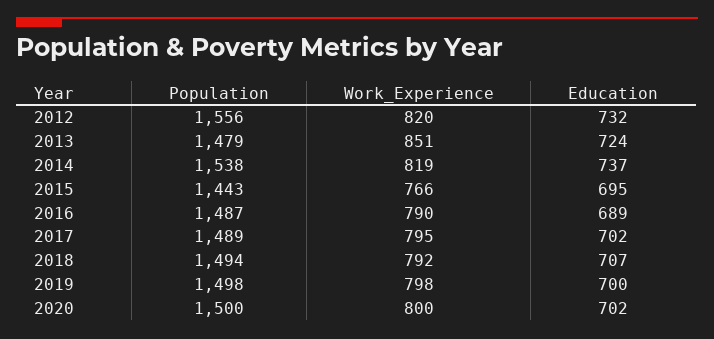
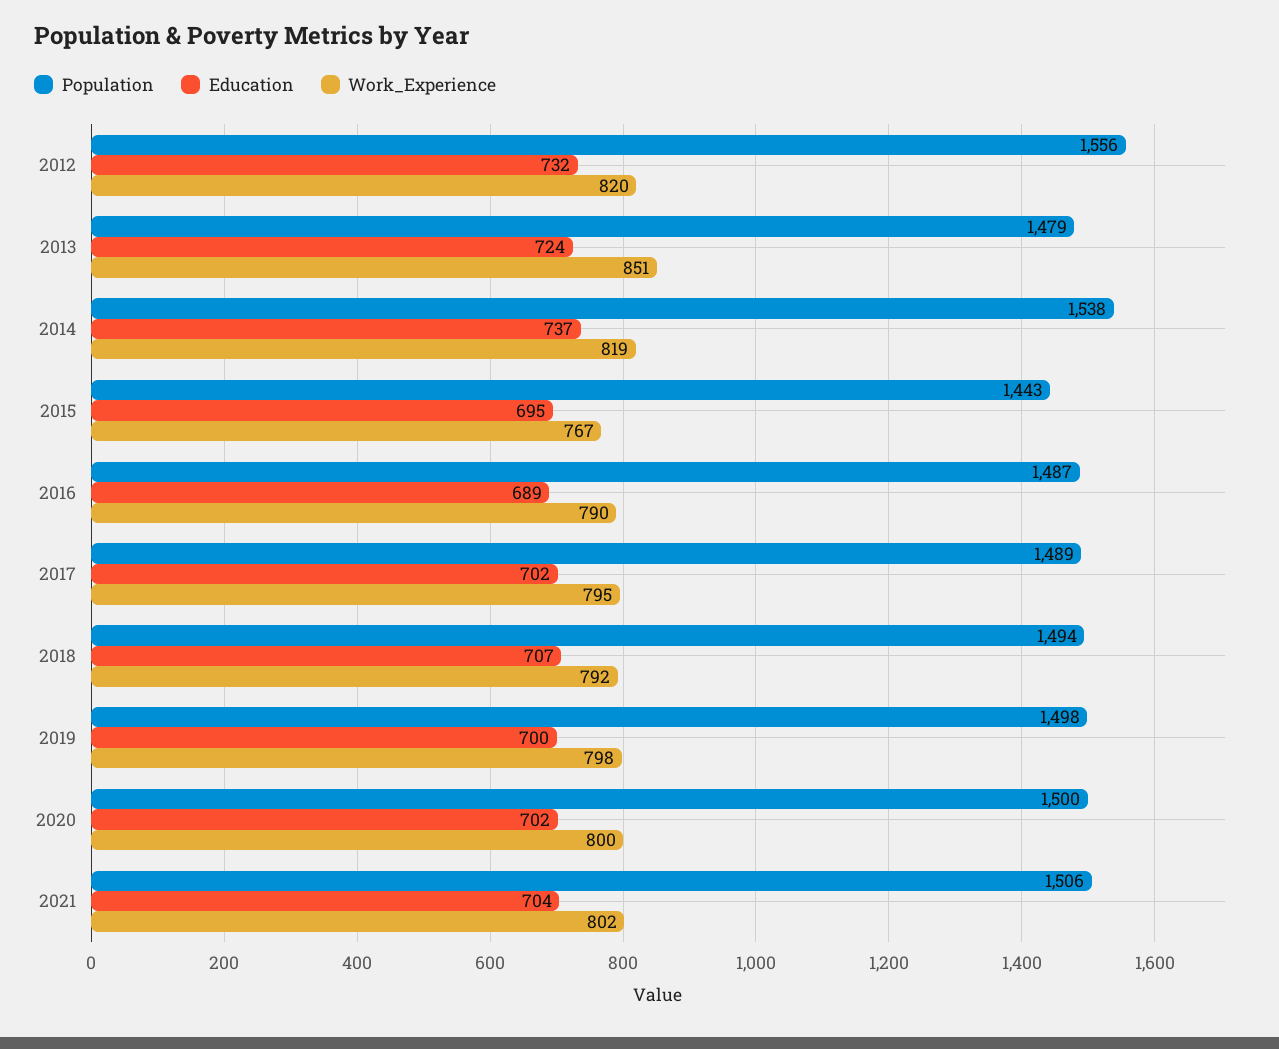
Work_Experience, 2015: 766 -> 767
Population, 2021: none -> 1506
Education, 2021: none -> 704
Work_Experience, 2021: none -> 802

